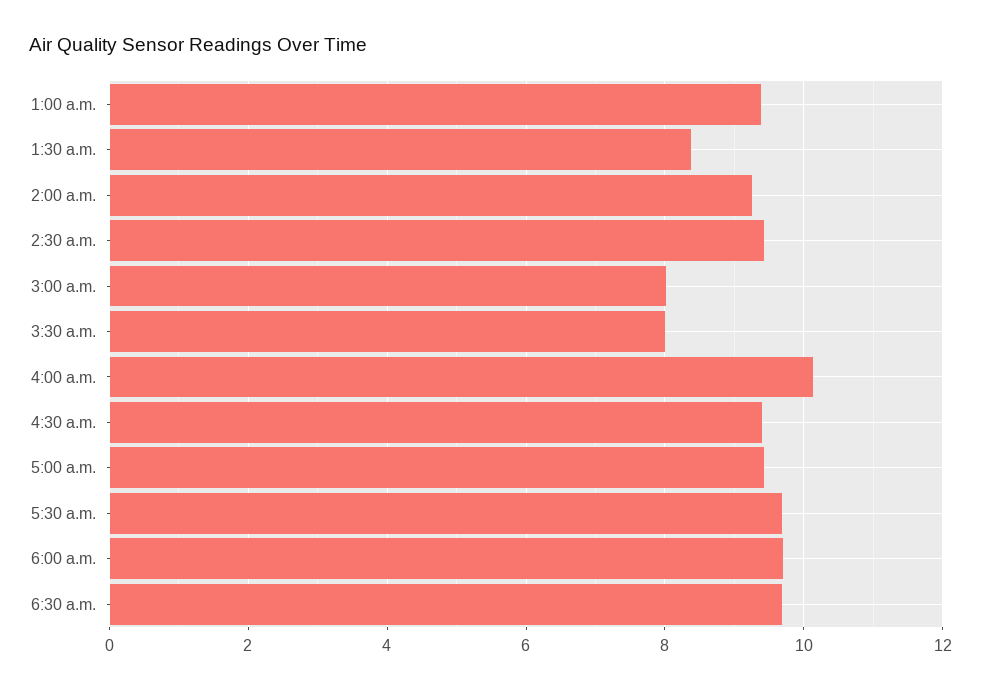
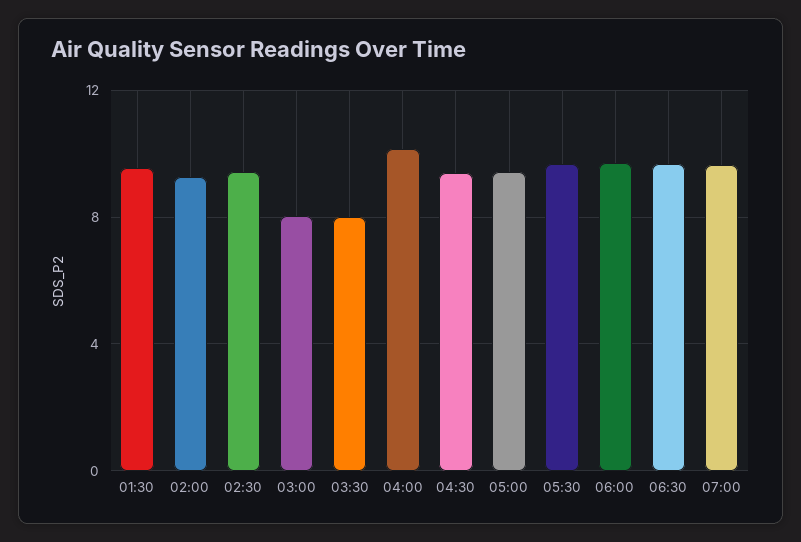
1:00 a.m.: 9.4 -> none
1:30 a.m.: 8.4 -> 9.5
07:00: none -> 9.5

